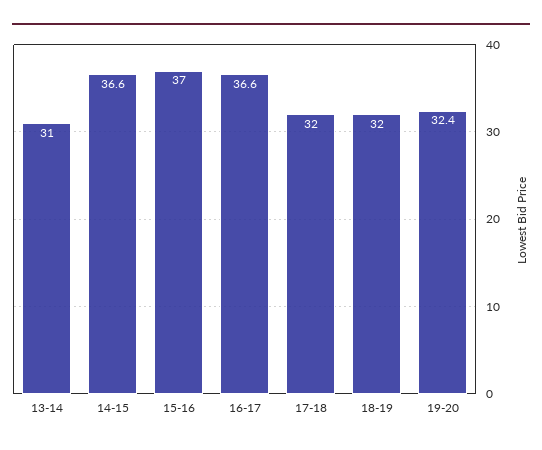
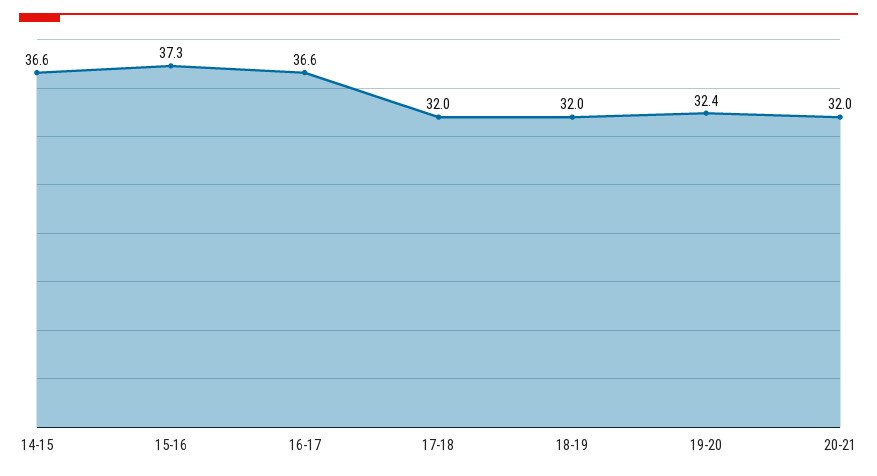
13-14: 31 -> none
15-16: 37 -> 37.3
20-21: none -> 32

